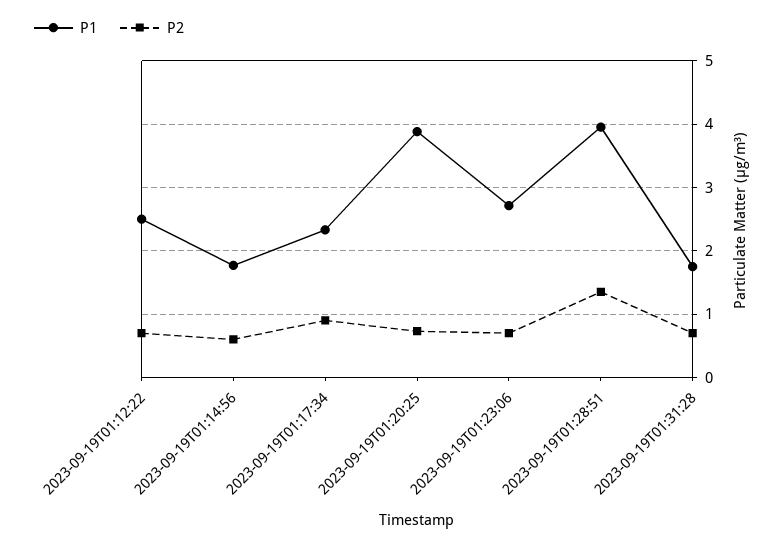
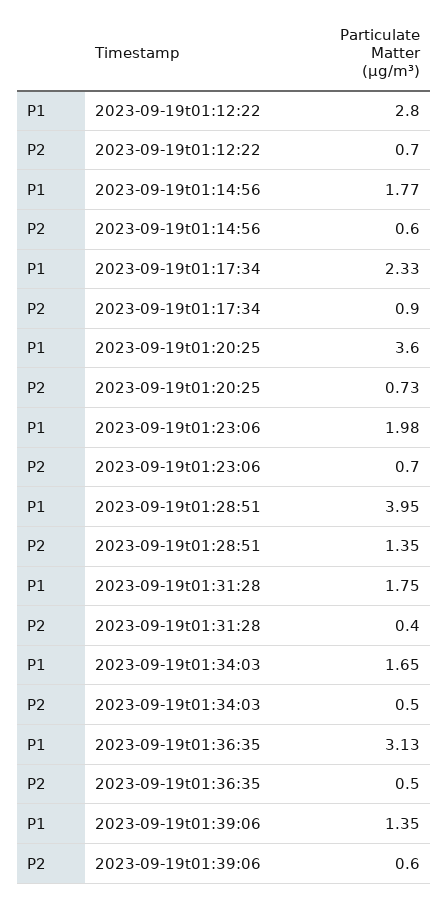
P1, 2023-09-19T01:12:22: 2.5 -> 2.8
P1, 2023-09-19T01:20:25: 3.9 -> 3.6
P1, 2023-09-19T01:23:06: 2.7 -> 1.98
P2, 2023-09-19T01:31:28: 0.7 -> 0.4
P1, 2023-09-19t01:34:03: none -> 1.65
P2, 2023-09-19t01:34:03: none -> 0.5
P1, 2023-09-19t01:36:35: none -> 3.13
P2, 2023-09-19t01:36:35: none -> 0.5
P1, 2023-09-19t01:39:06: none -> 1.35
P2, 2023-09-19t01:39:06: none -> 0.6

